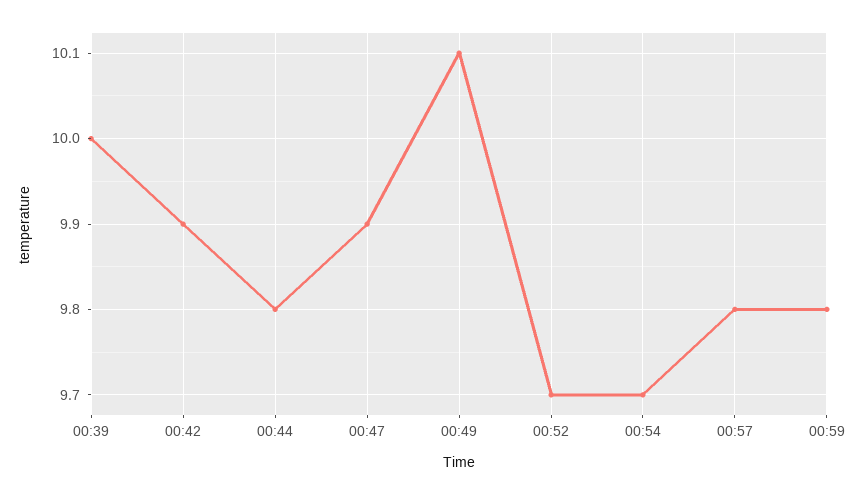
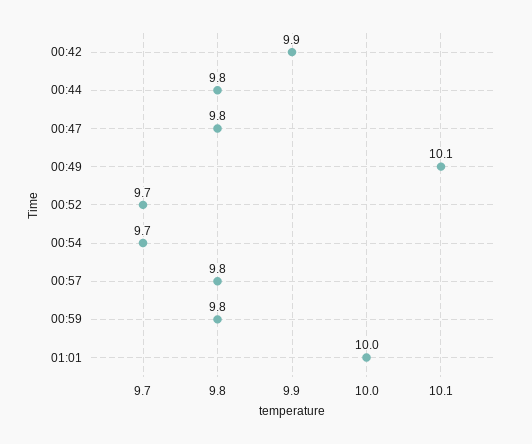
00:39: 10 -> none
00:47: 9.9 -> 9.8
01:01: none -> 10

